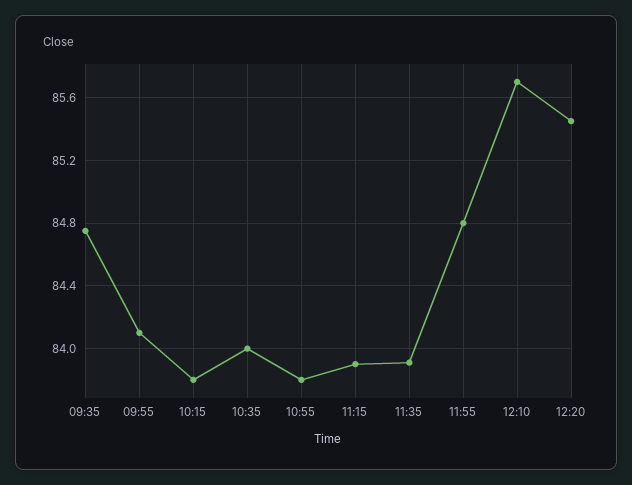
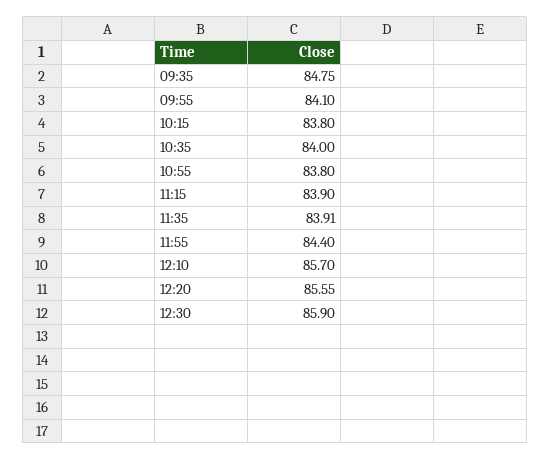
11:55: 84.8 -> 84.4
12:20: 85.45 -> 85.55
12:30: none -> 85.9

